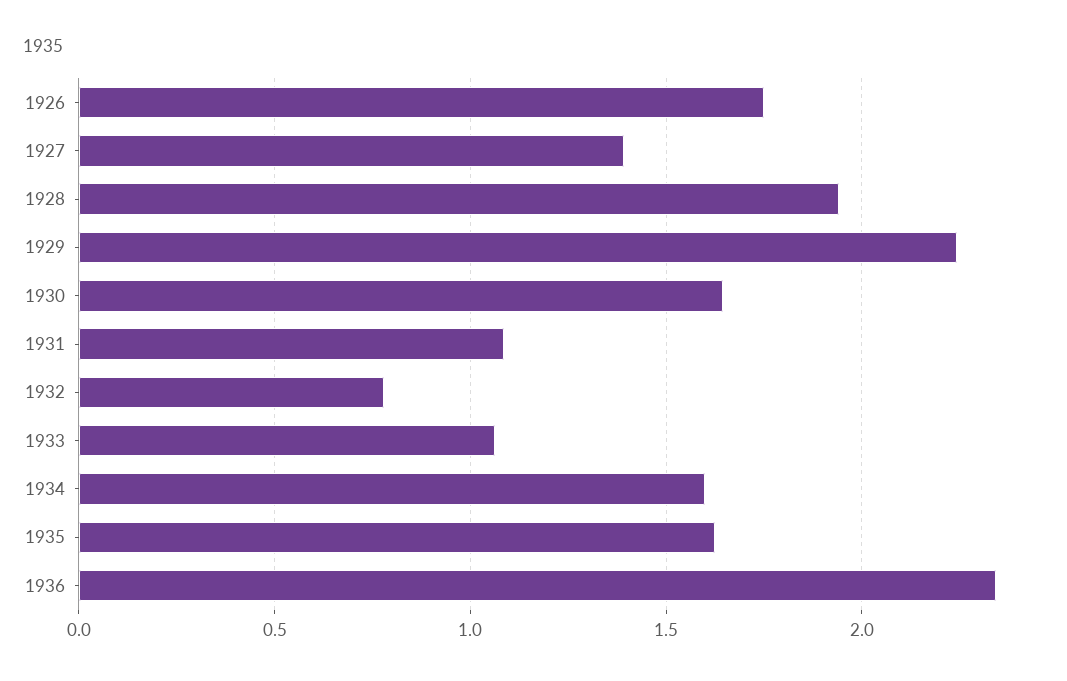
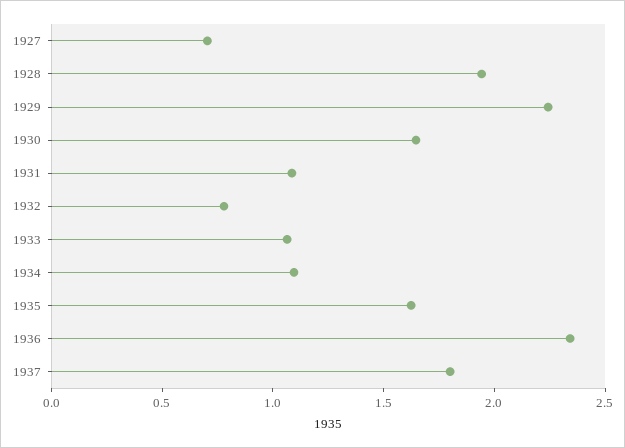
1926: 1.75 -> none
1927: 1.4 -> 0.7
1934: 1.6 -> 1.1
1937: none -> 1.8

